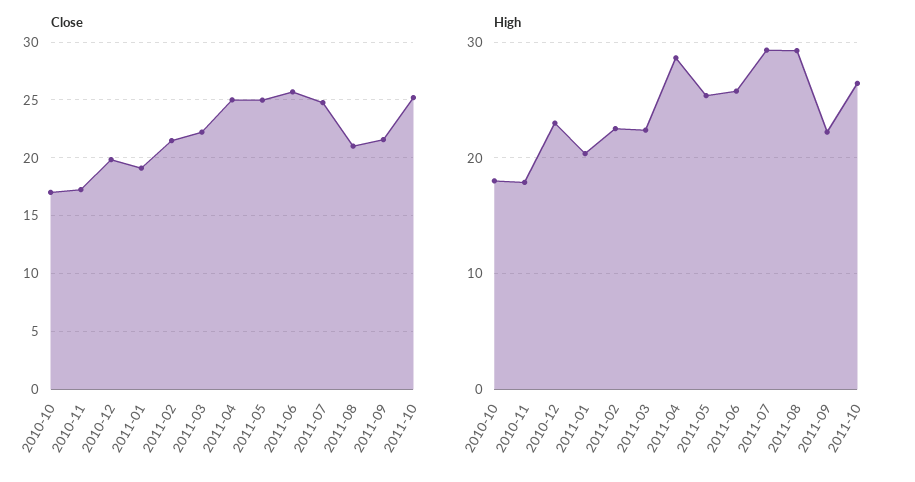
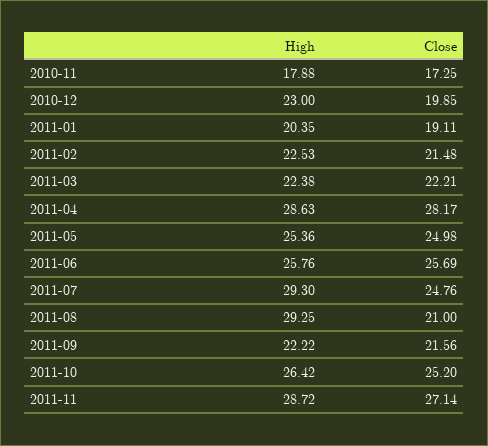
Close, 2010-10: 17 -> none
Close, 2011-04: 25 -> 28.17
High, 2010-10: 18 -> none
High, 2011-11: none -> 28.72
Close, 2011-11: none -> 27.14

